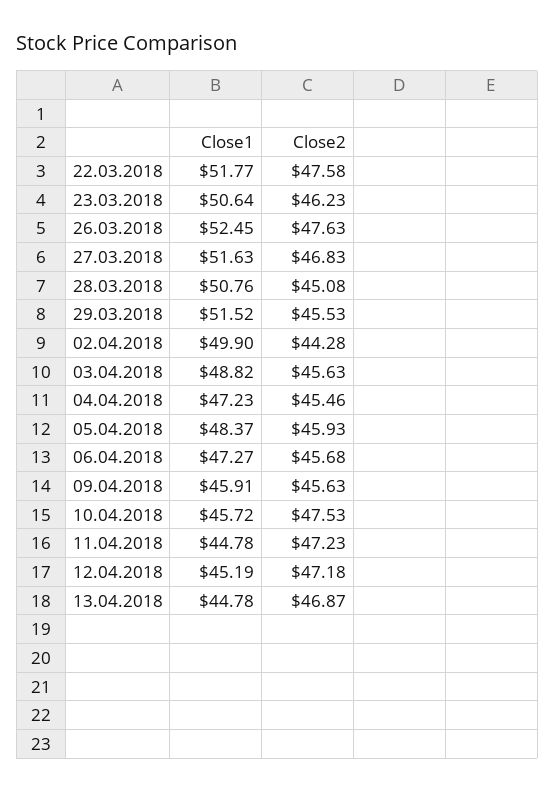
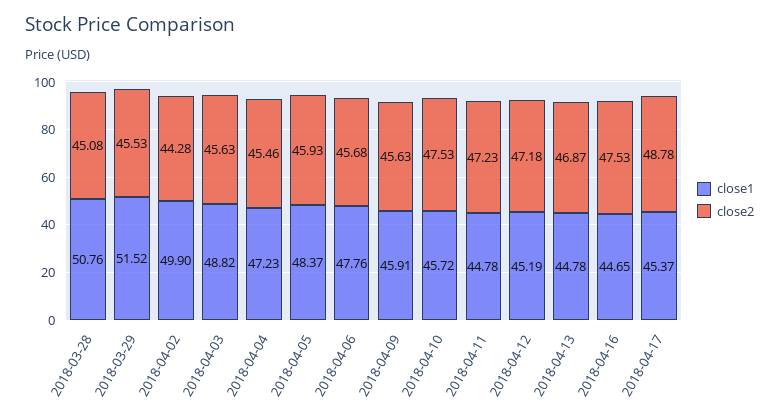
Close1, 22.03.2018: 51.77 -> none
Close2, 22.03.2018: 47.58 -> none
Close1, 23.03.2018: 50.64 -> none
Close2, 23.03.2018: 46.23 -> none
Close1, 26.03.2018: 52.45 -> none
Close2, 26.03.2018: 47.63 -> none
Close1, 27.03.2018: 51.63 -> none
Close2, 27.03.2018: 46.83 -> none
Close1, 06.04.2018: 47.27 -> 47.76
Close1, 2018-04-16: none -> 44.65
Close2, 2018-04-16: none -> 47.53
Close1, 2018-04-17: none -> 45.37
Close2, 2018-04-17: none -> 48.78

